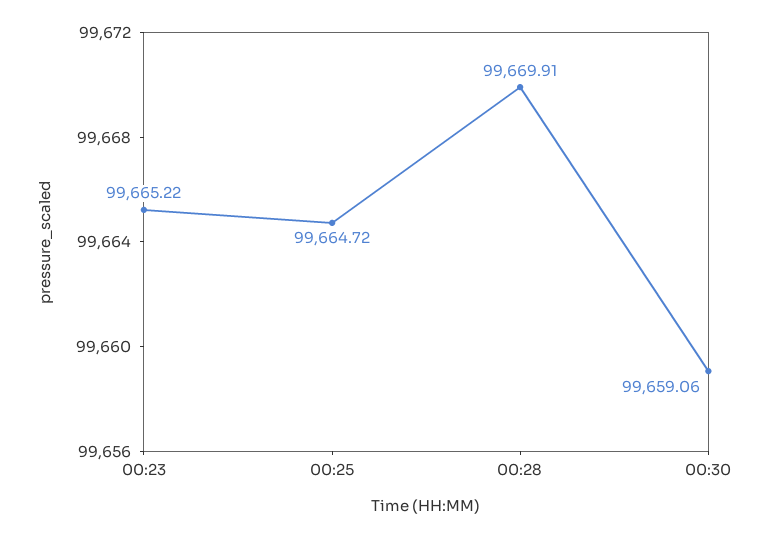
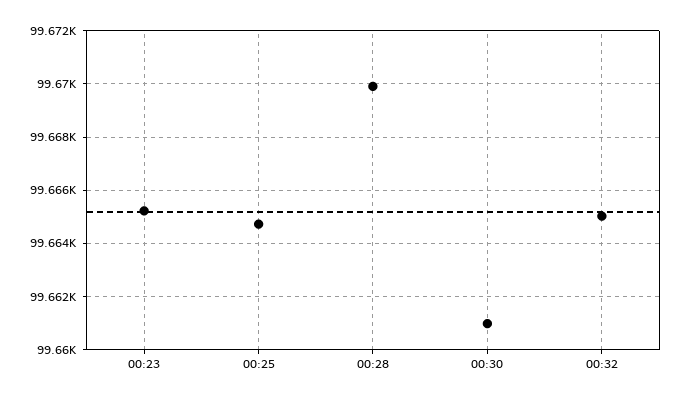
00:30: 99659.06 -> 99661
00:32: none -> 99665

